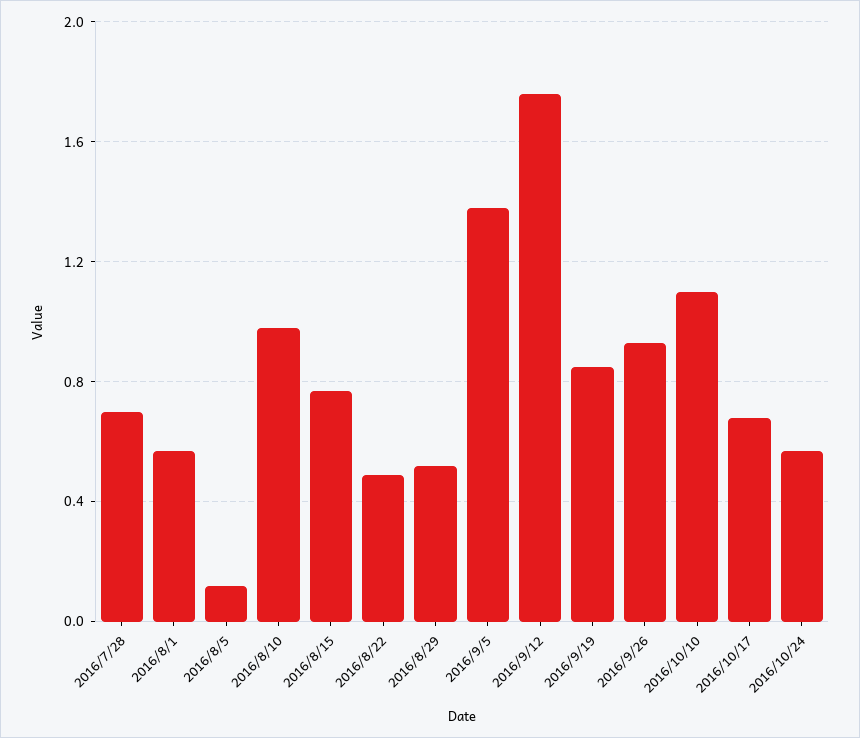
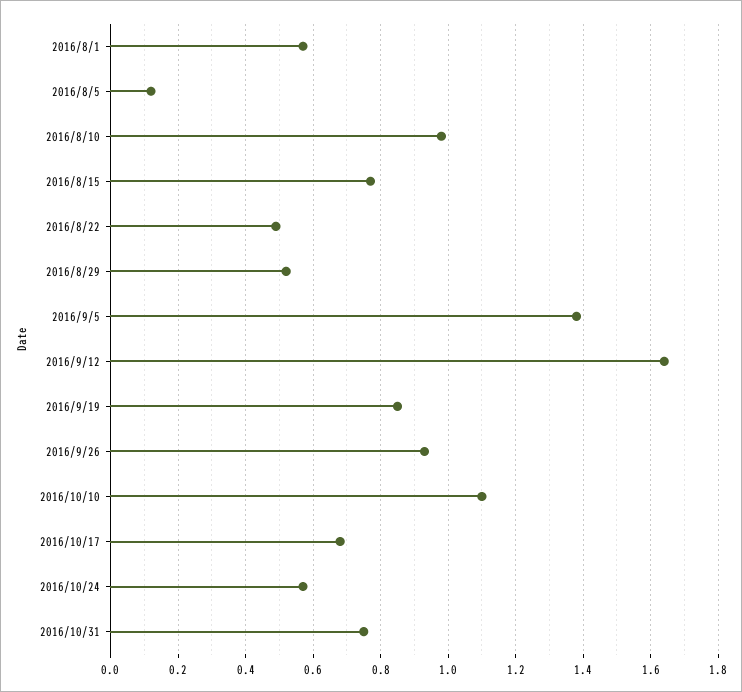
2016/7/28: 0.7 -> none
2016/9/12: 1.75 -> 1.65
2016/10/31: none -> 0.75

